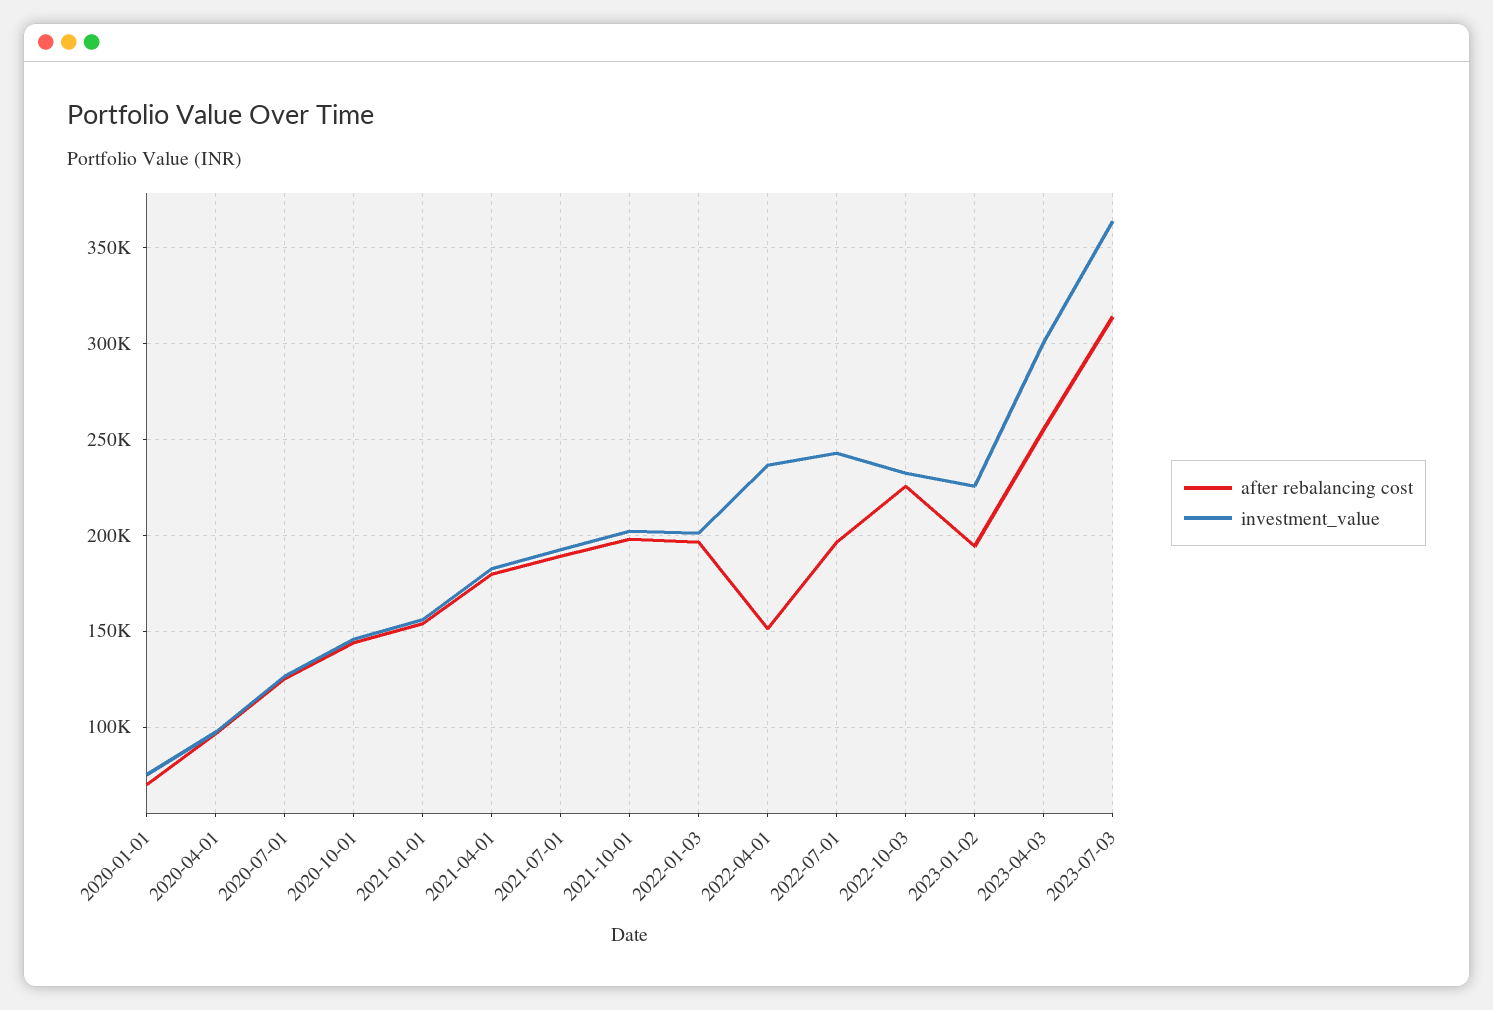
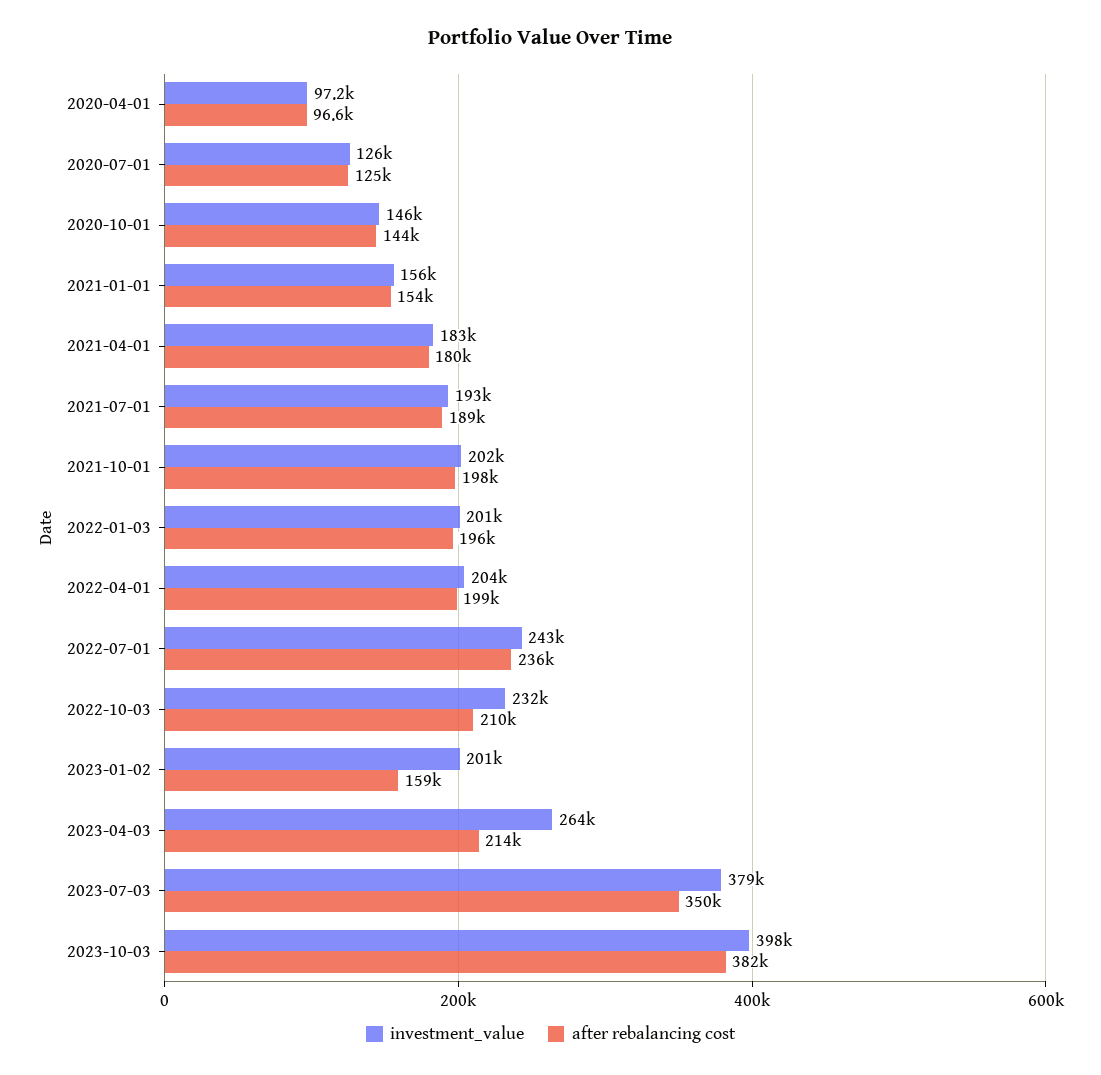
after rebalancing cost, 2020-01-01: 70000 -> none
investment_value, 2020-01-01: 75000 -> none
after rebalancing cost, 2022-04-01: 150000 -> 199000
investment_value, 2022-04-01: 235000 -> 204000
after rebalancing cost, 2022-07-01: 195000 -> 236000
after rebalancing cost, 2022-10-03: 225000 -> 210000
after rebalancing cost, 2023-01-02: 195000 -> 159000
investment_value, 2023-01-02: 225000 -> 201000
after rebalancing cost, 2023-04-03: 255000 -> 214000
investment_value, 2023-04-03: 300000 -> 264000
after rebalancing cost, 2023-07-03: 315000 -> 350000
investment_value, 2023-07-03: 365000 -> 379000
investment_value, 2023-10-03: none -> 398000
after rebalancing cost, 2023-10-03: none -> 382000

